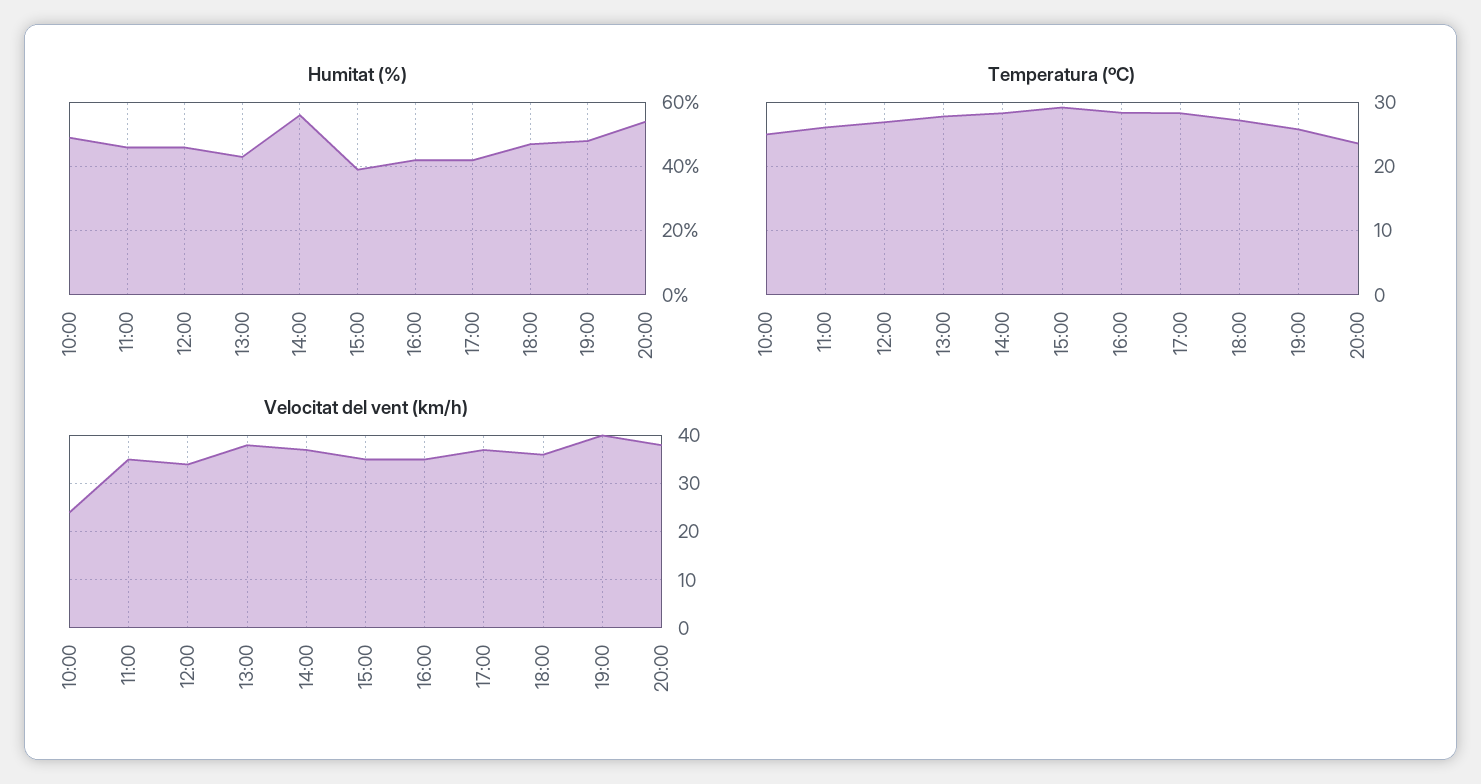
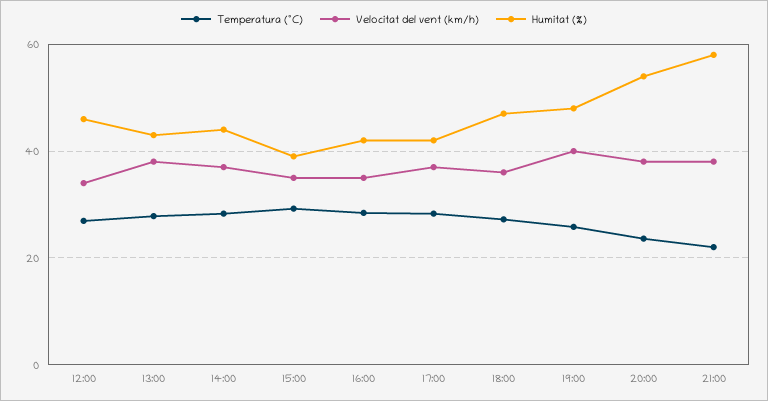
Humitat (%), 10:00: 50 -> none
Humitat (%), 11:00: 45 -> none
Humitat (%), 14:00: 55 -> 44
Temperatura (ºC), 10:00: 25 -> none
Temperatura (ºC), 11:00: 26 -> none
Velocitat del vent (km/h), 10:00: 25 -> none
Velocitat del vent (km/h), 11:00: 35 -> none
Temperatura (ºC), 21:00: none -> 22
Velocitat del vent (km/h), 21:00: none -> 38
Humitat (%), 21:00: none -> 58

